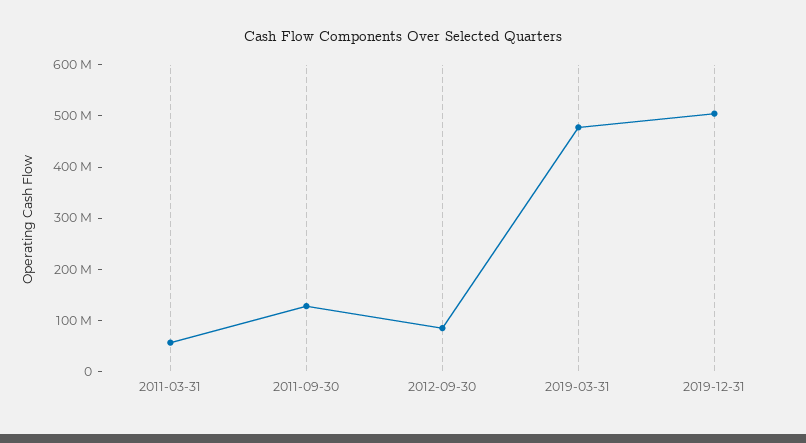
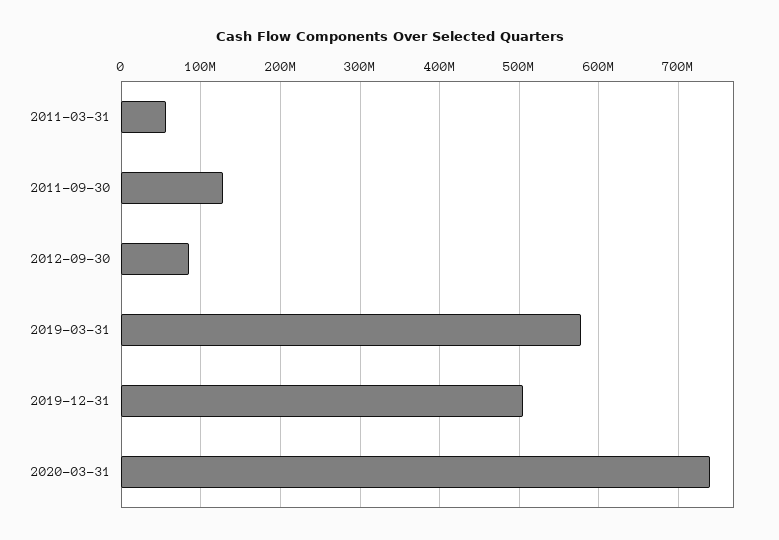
2019-03-31: 480000000 -> 580000000
2020-03-31: none -> 740000000

